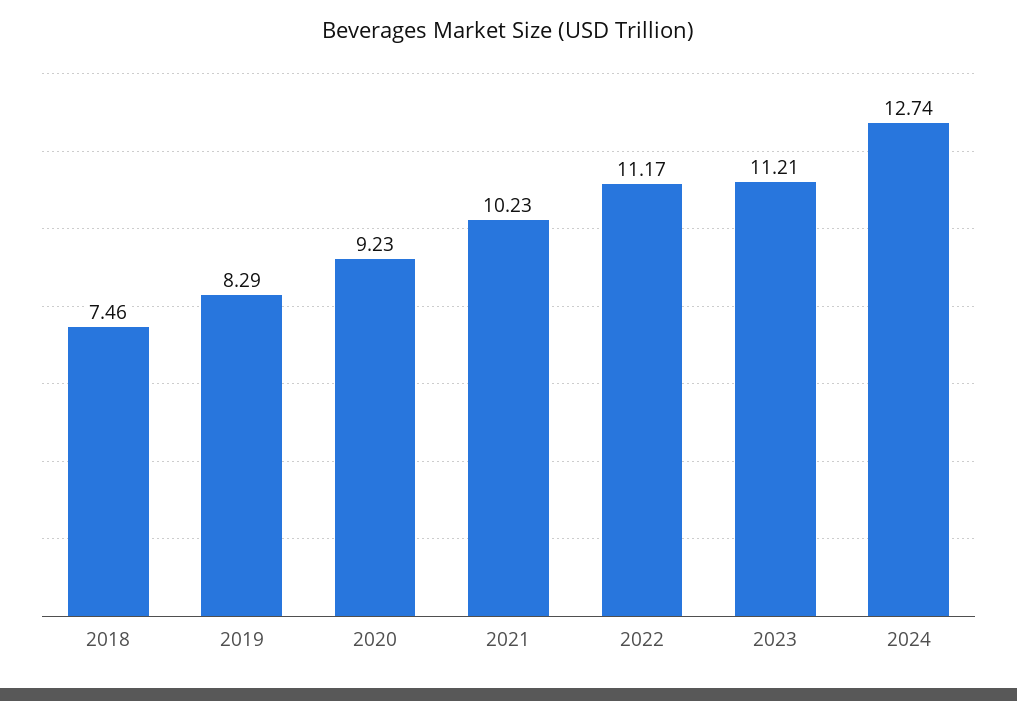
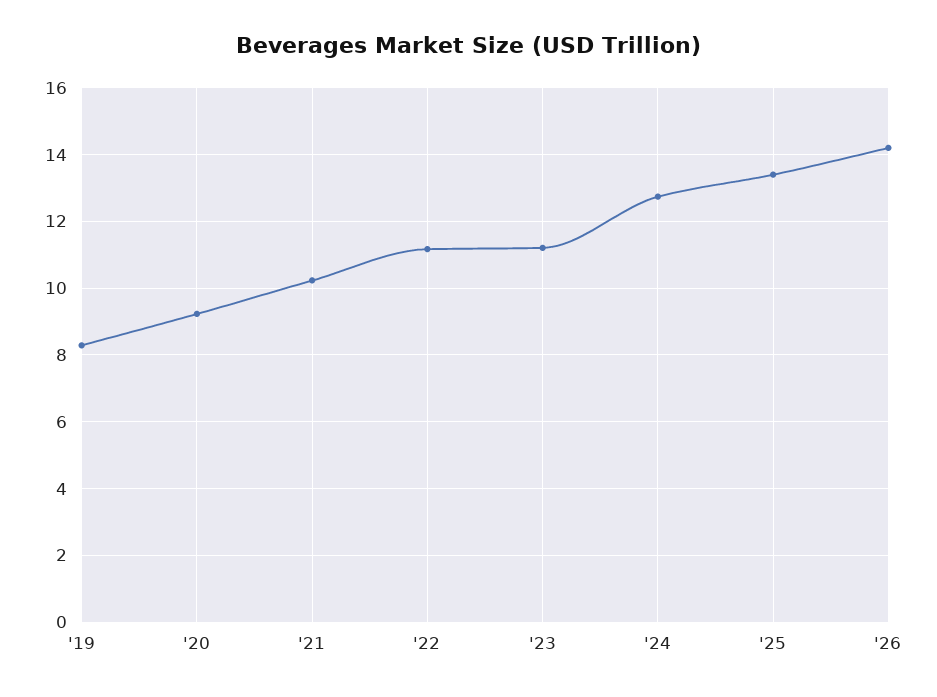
2018: 7.46 -> none
'25: none -> 13.4
'26: none -> 14.2

